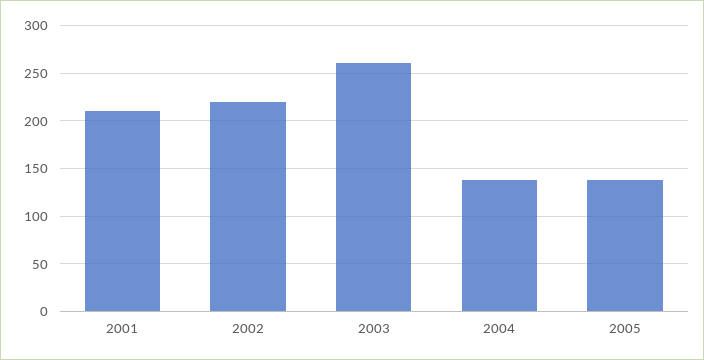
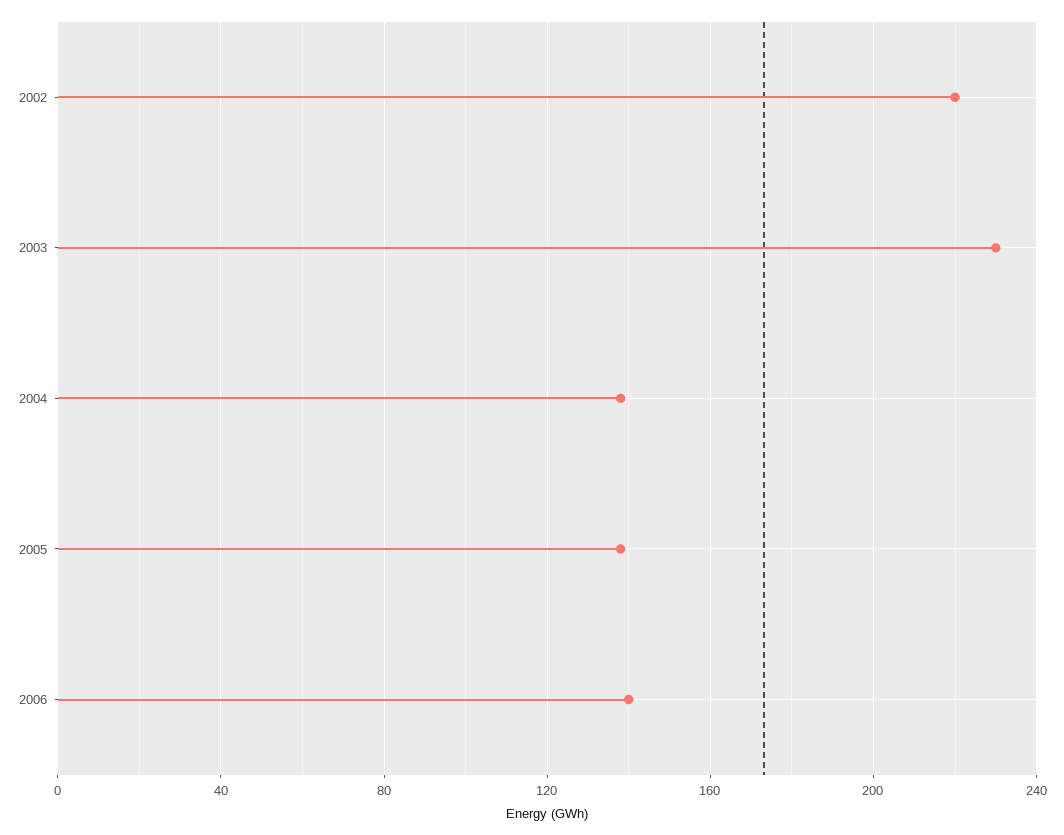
2001: 210 -> none
2003: 260 -> 230
2006: none -> 140

